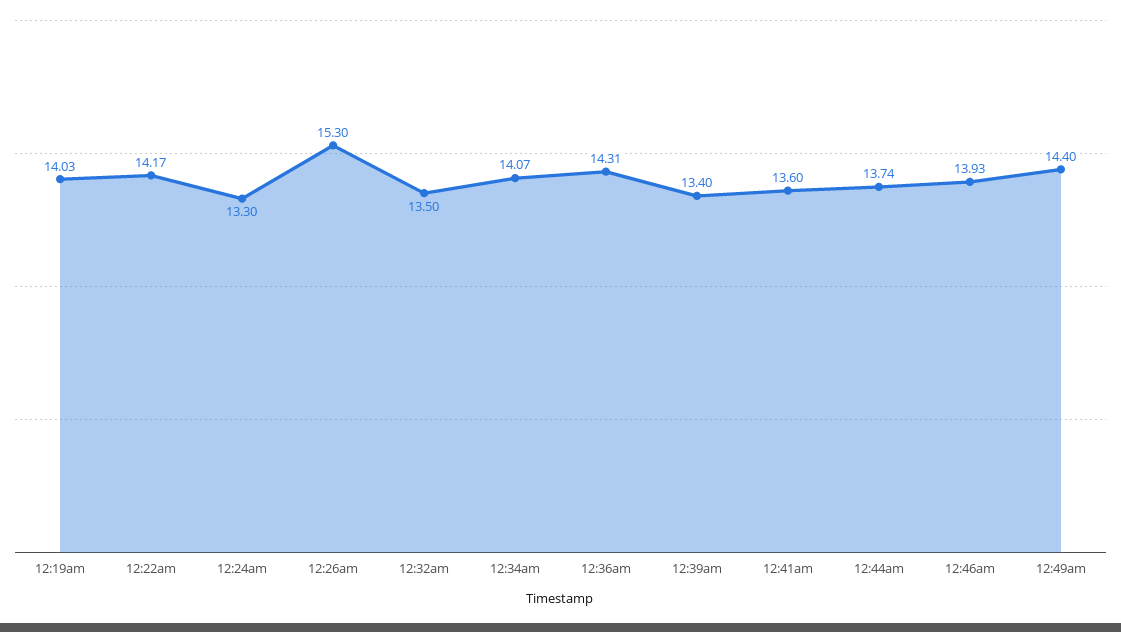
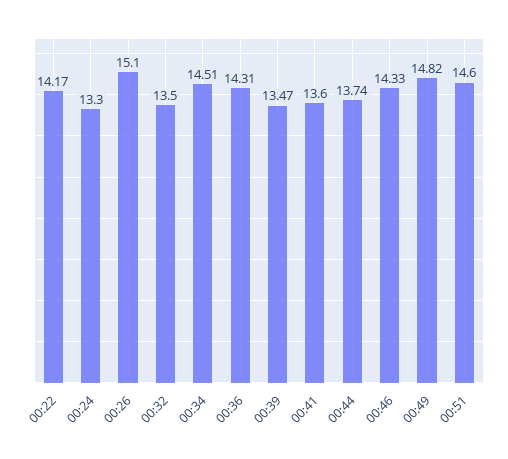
12:19am: 14.03 -> none
12:26am: 15.3 -> 15.1
12:34am: 14.07 -> 14.51
12:39am: 13.4 -> 13.47
12:46am: 13.93 -> 14.33
12:49am: 14.4 -> 14.82
00:51: none -> 14.6

